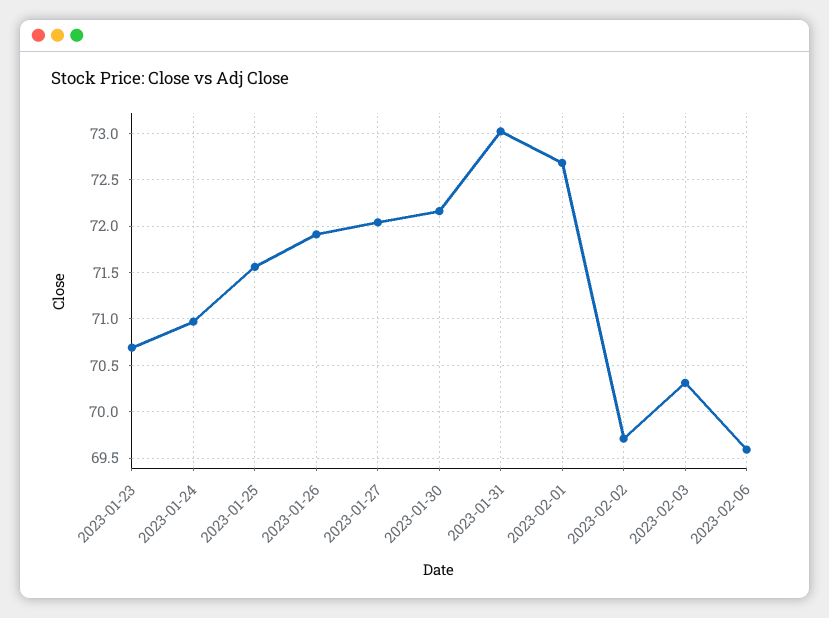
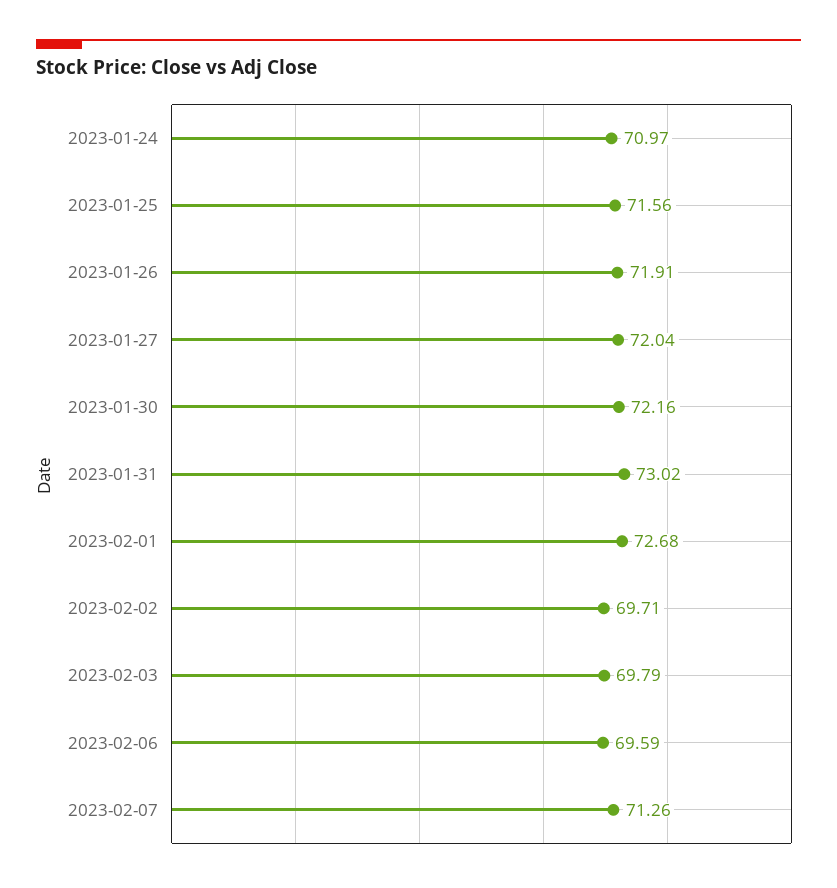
2023-01-23: 70.7 -> none
2023-02-03: 70.3 -> 69.79
2023-02-07: none -> 71.26

